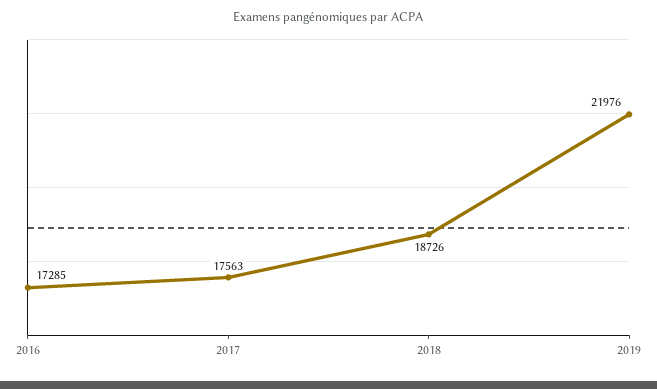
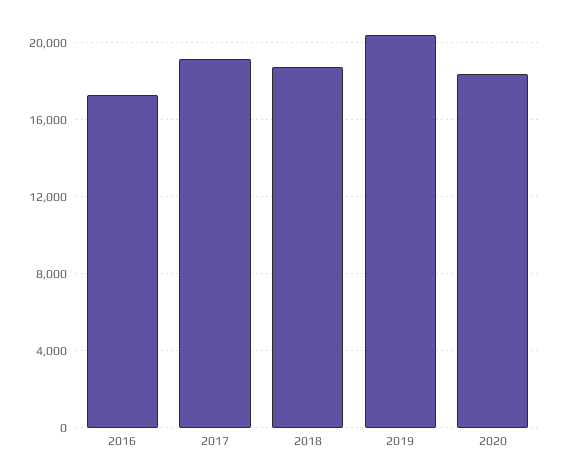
2017: 17563 -> 19000
2019: 21976 -> 20500
2020: none -> 18500

